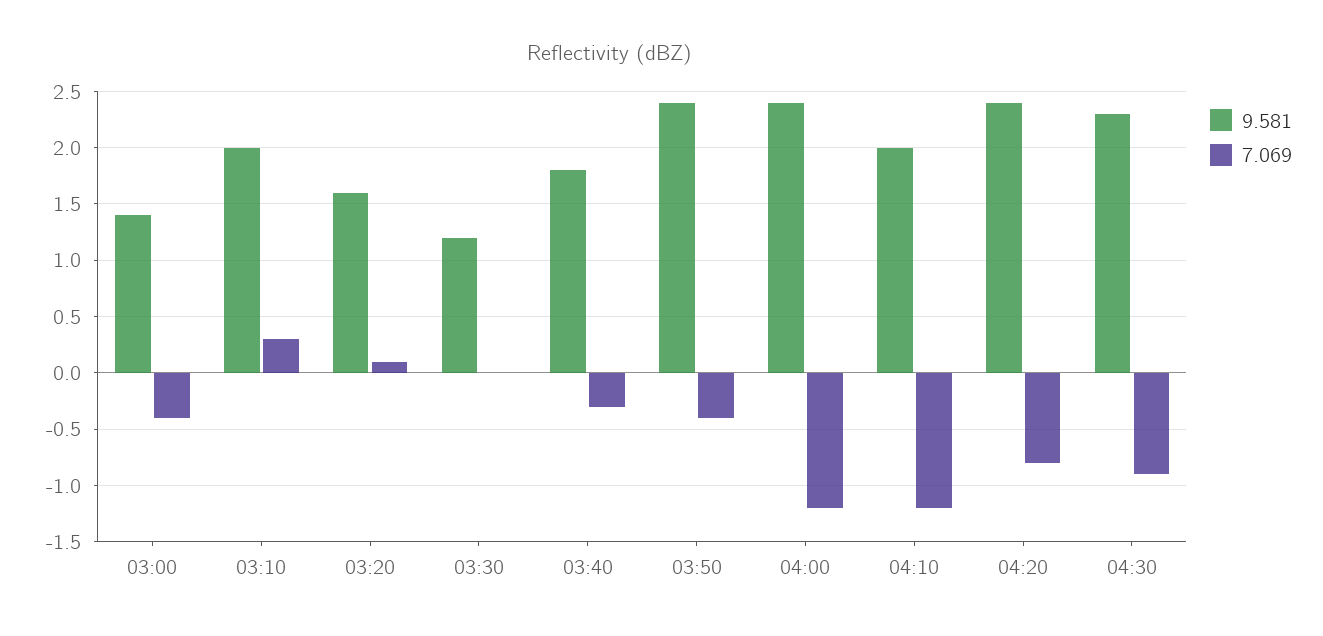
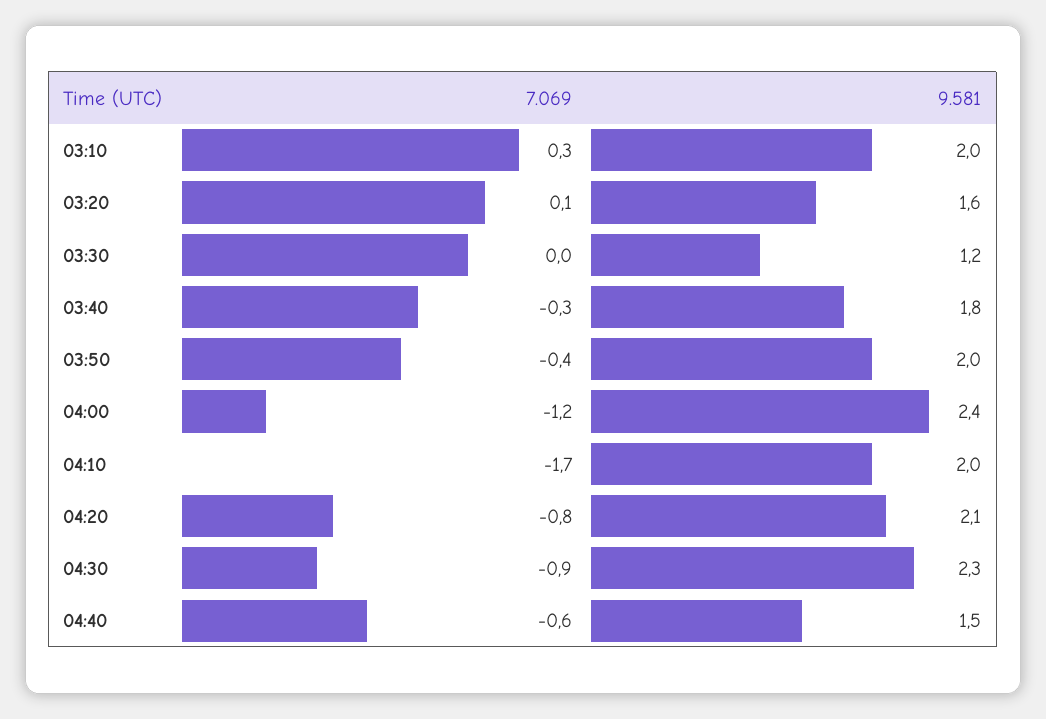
9.581, 03:00: 1.4 -> none
7.069, 03:00: -0.4 -> none
9.581, 03:50: 2.4 -> 2
7.069, 04:10: -1.2 -> -1.7
9.581, 04:20: 2.4 -> 2.1
7.069, 04:40: none -> -0.6
9.581, 04:40: none -> 1.5

